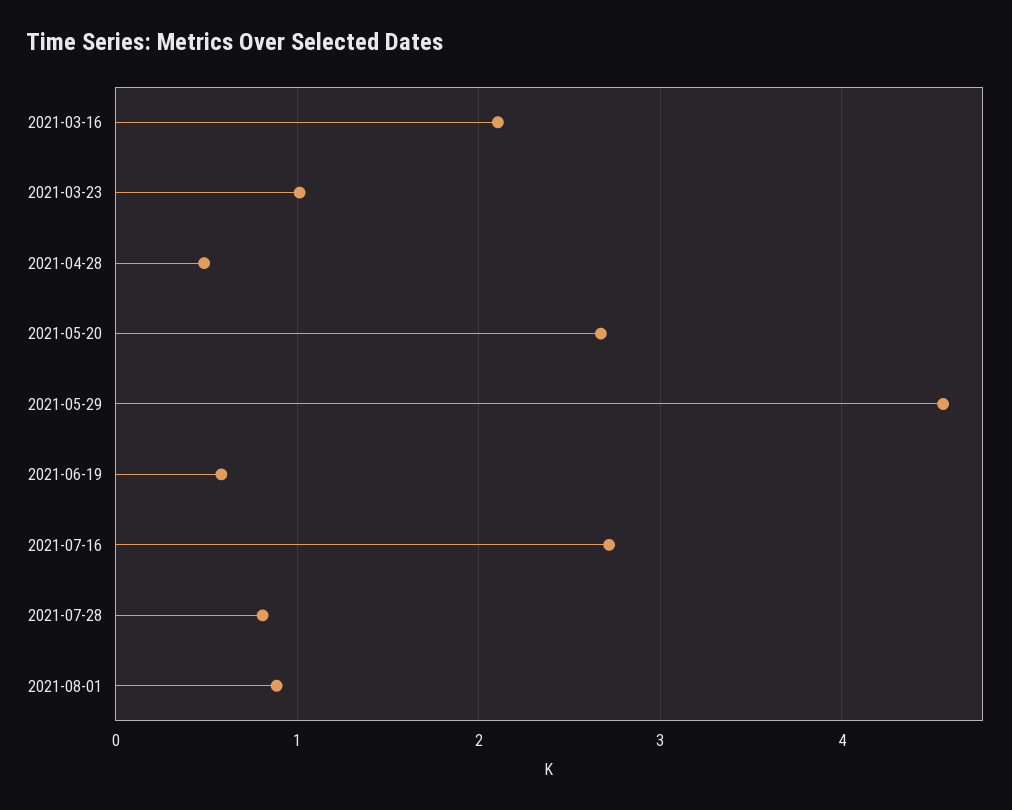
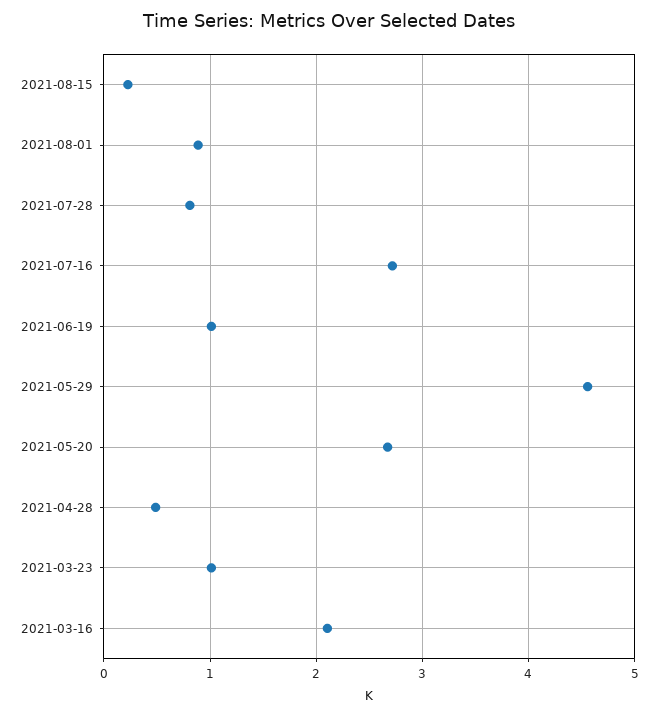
2021-06-19: 0.6 -> 1
2021-08-15: none -> 0.2

